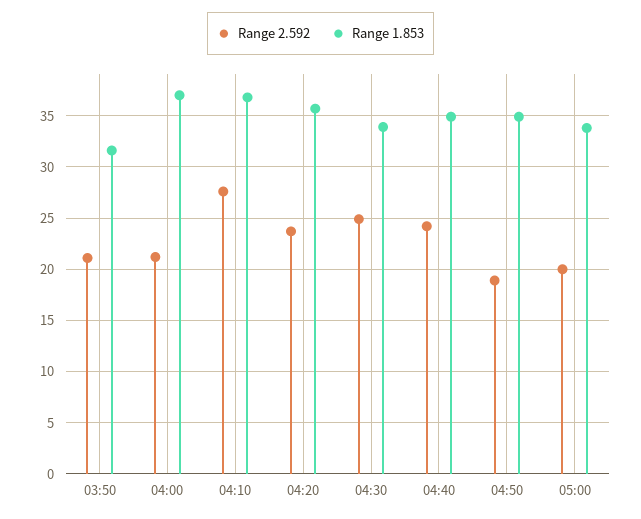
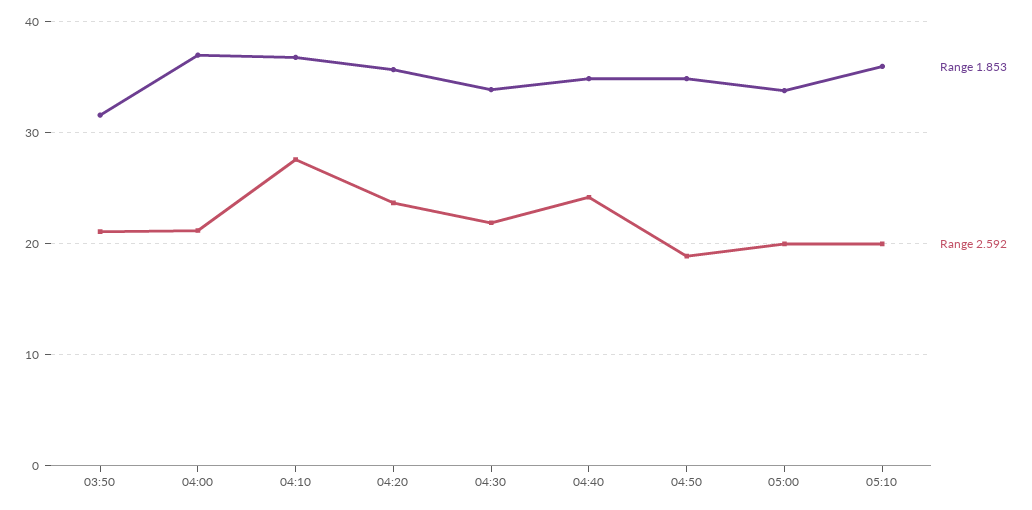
Range 2.592, 04:30: 25 -> 22
Range 1.853, 05:10: none -> 36
Range 2.592, 05:10: none -> 20

